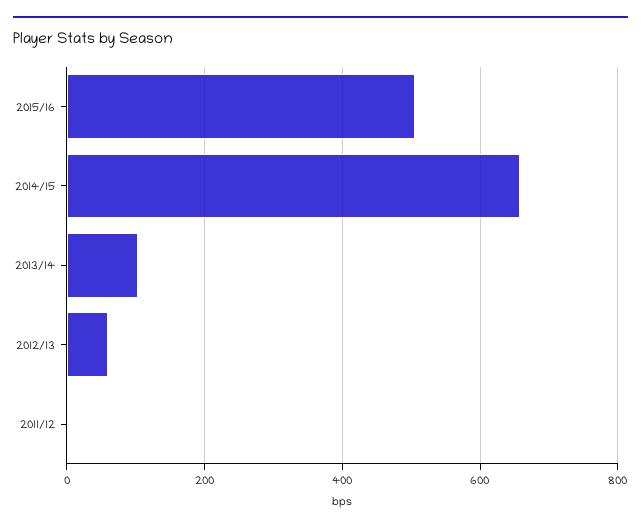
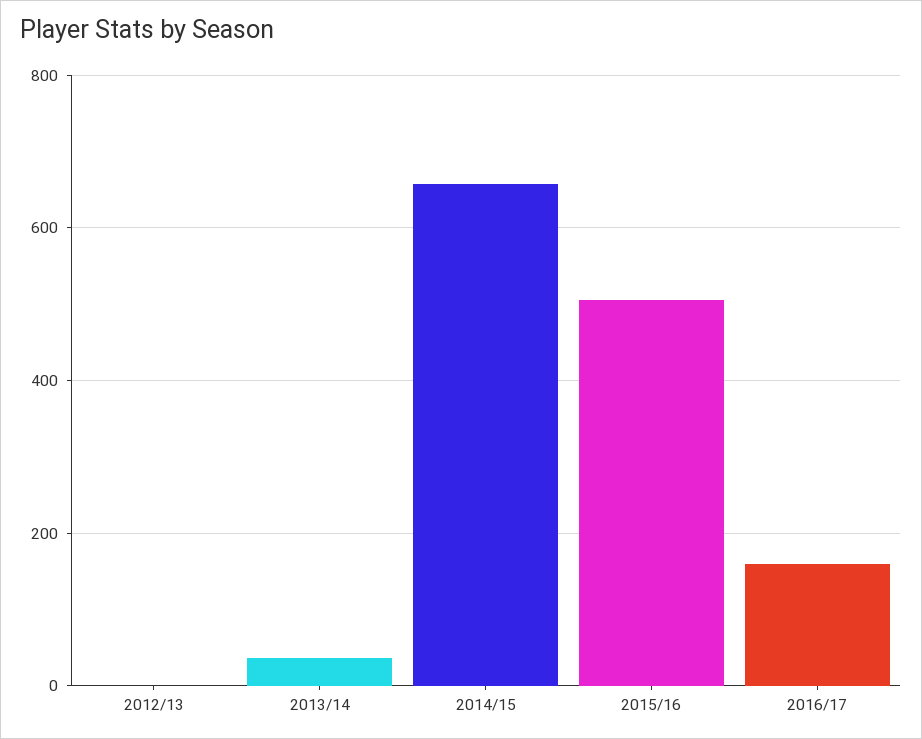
2013/14: 100 -> 40
2012/13: 60 -> 0
2011/12: 0 -> none
2016/17: none -> 160

